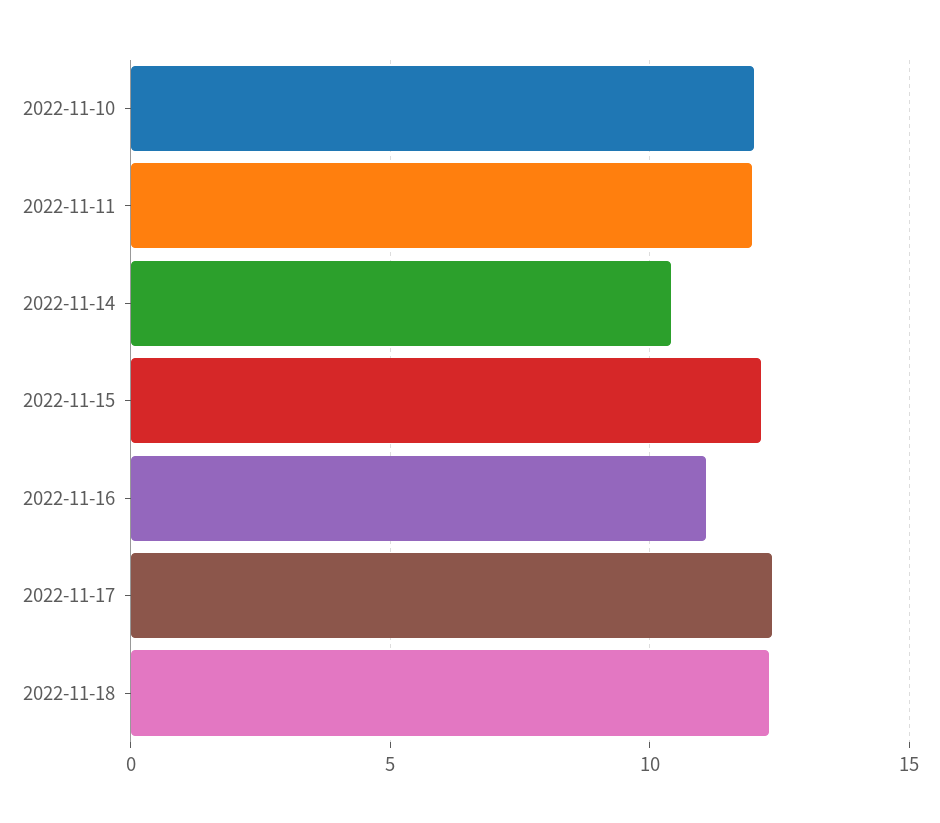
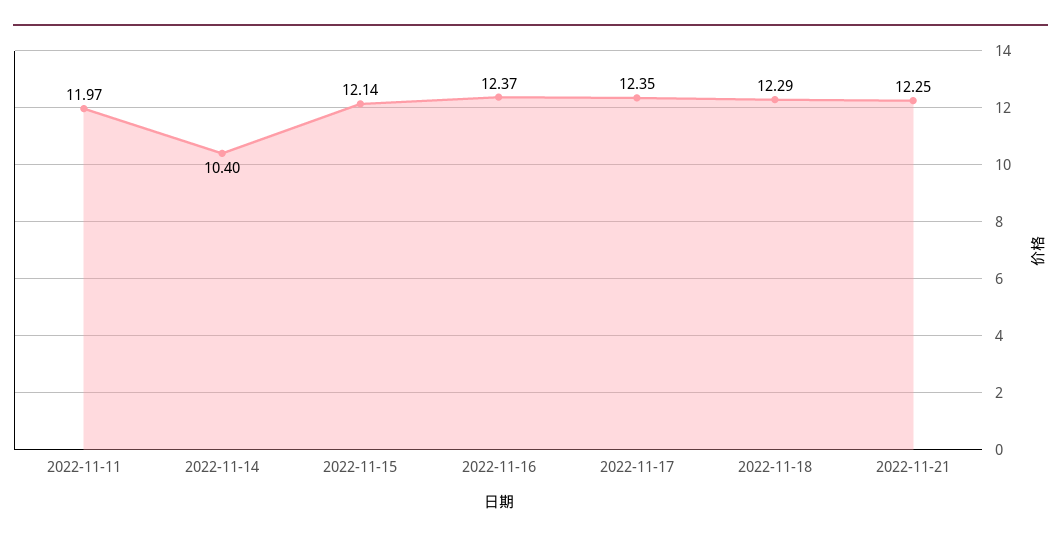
2022-11-10: 12 -> none
2022-11-16: 11 -> 12.37
2022-11-21: none -> 12.25

